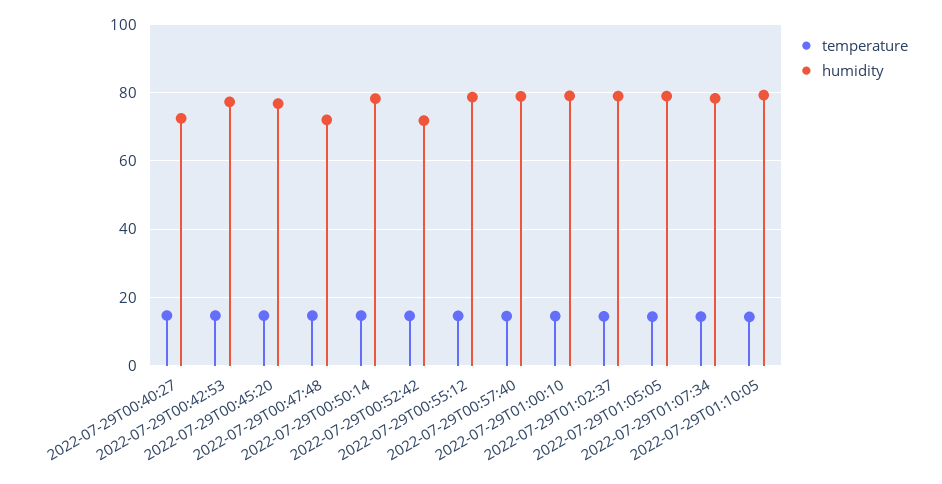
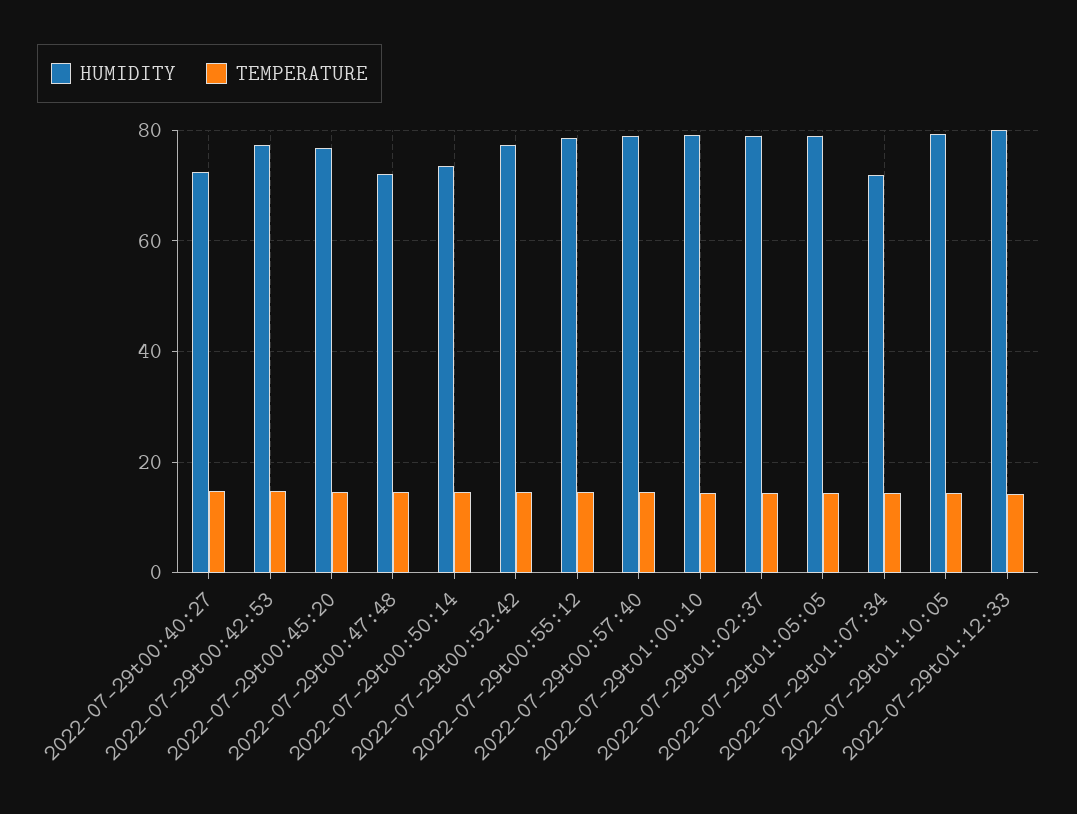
humidity, 2022-07-29T00:50:14: 78 -> 74
humidity, 2022-07-29T00:52:42: 72 -> 78
humidity, 2022-07-29T01:07:34: 78 -> 72
humidity, 2022-07-29t01:12:33: none -> 80
temperature, 2022-07-29t01:12:33: none -> 14

